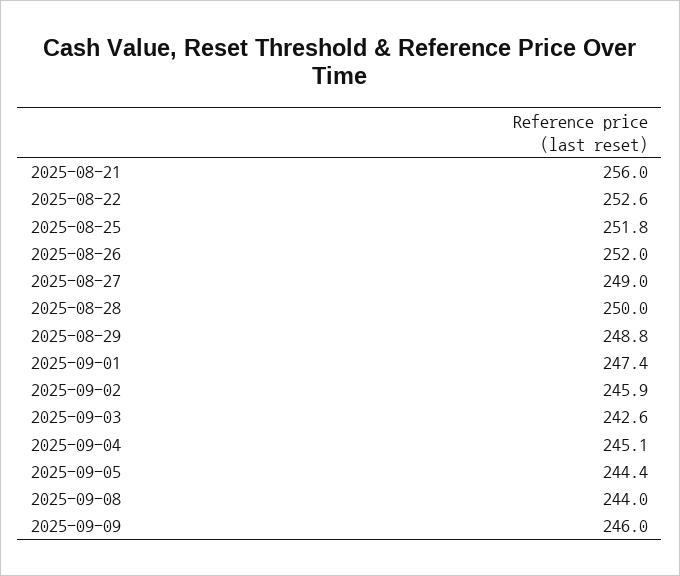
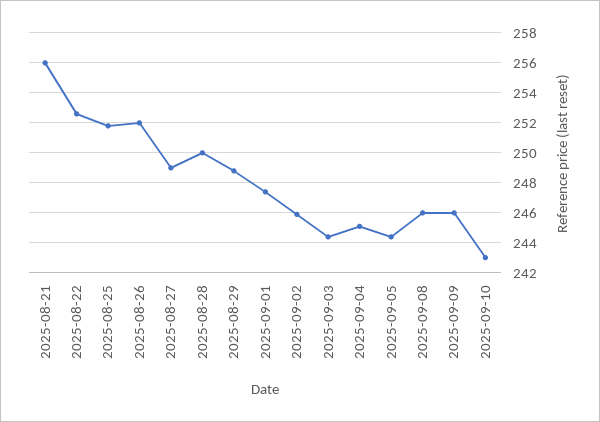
2025-09-03: 242.6 -> 244.5
2025-09-08: 244 -> 246
2025-09-10: none -> 243

